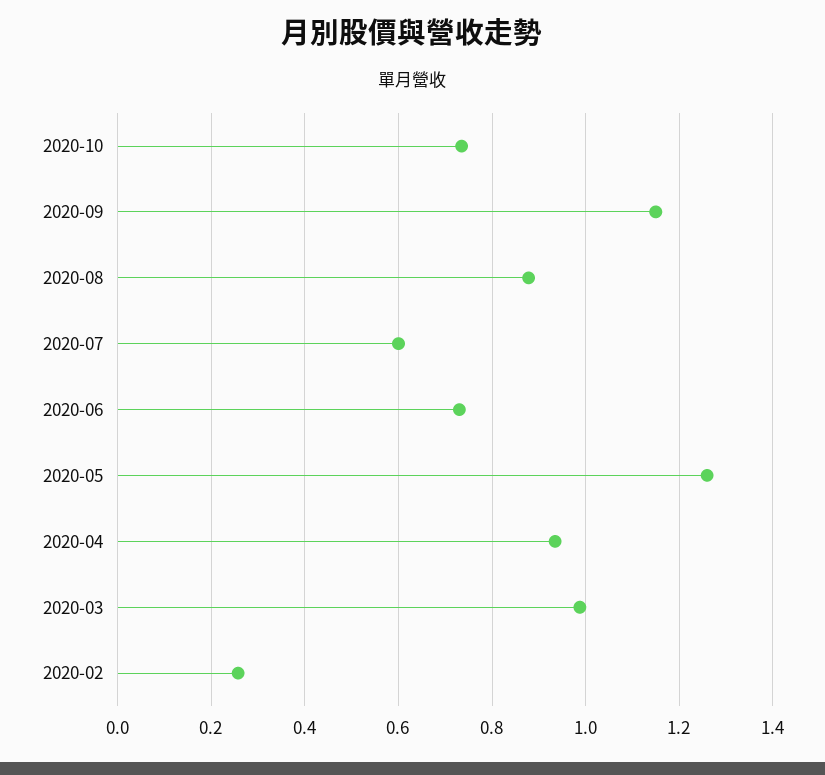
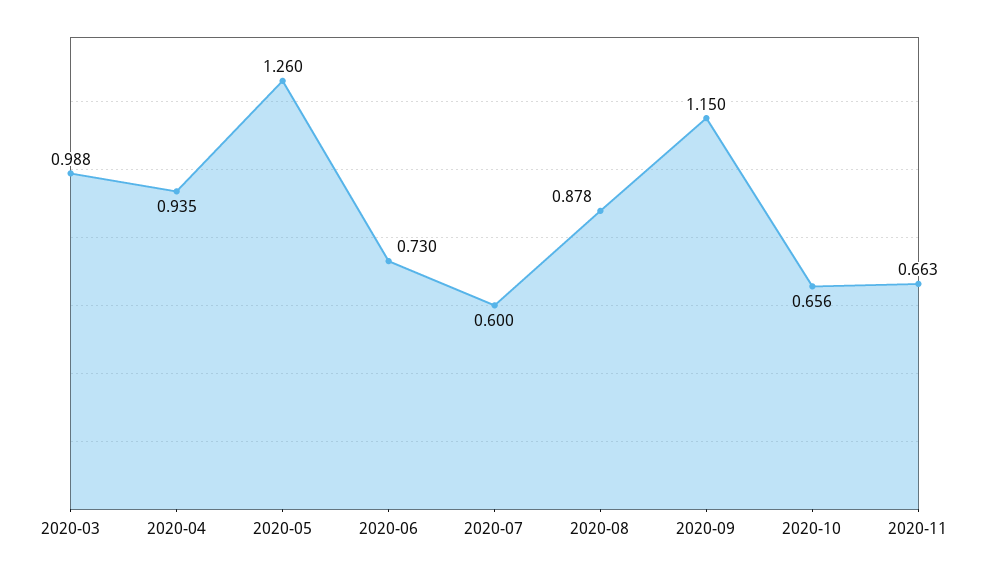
2020-10: 0.74 -> 0.656
2020-02: 0.26 -> none
2020-11: none -> 0.663

